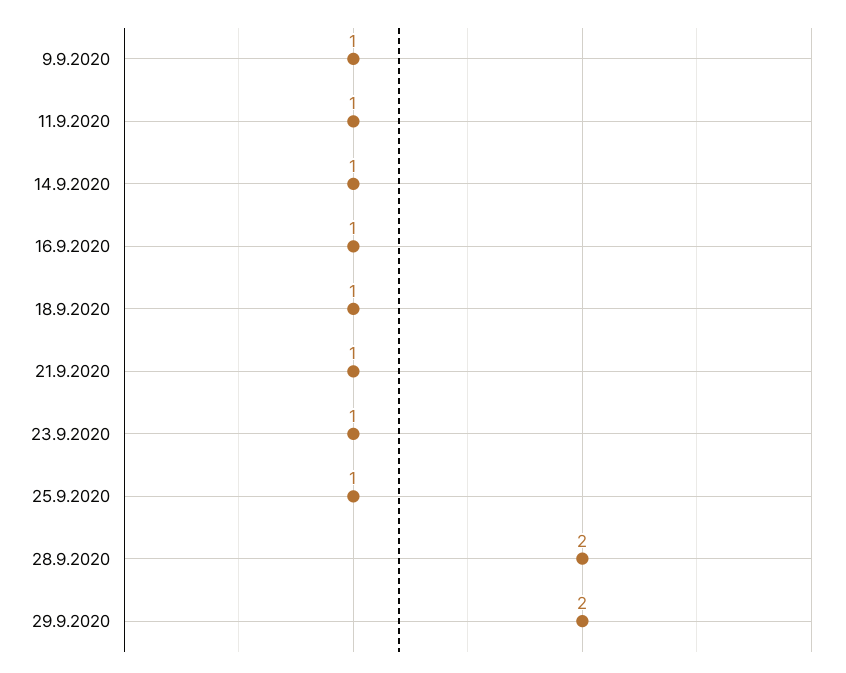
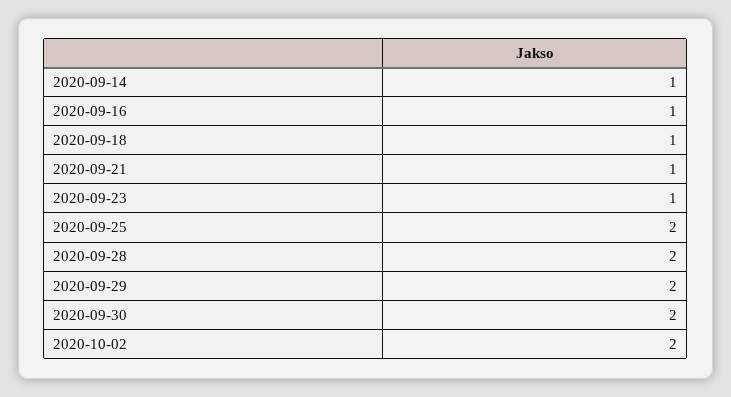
9.9.2020: 1 -> none
11.9.2020: 1 -> none
25.9.2020: 1 -> 2
2020-09-30: none -> 2
2020-10-02: none -> 2

